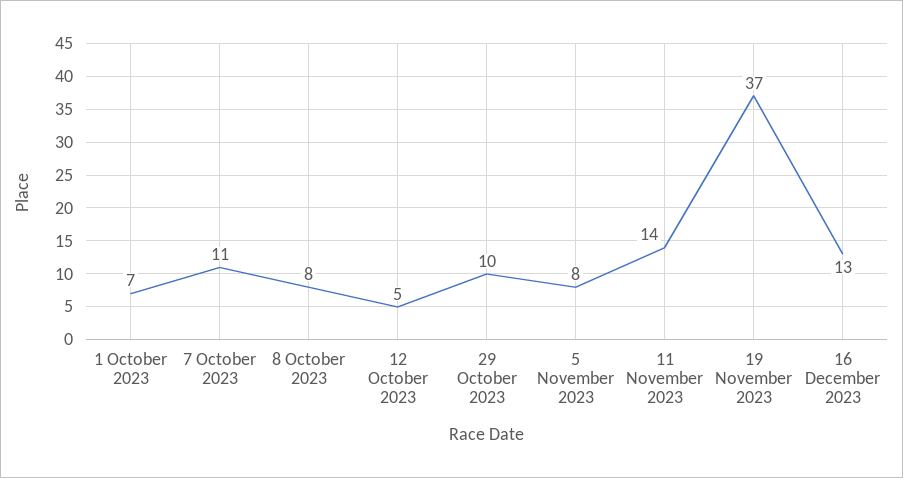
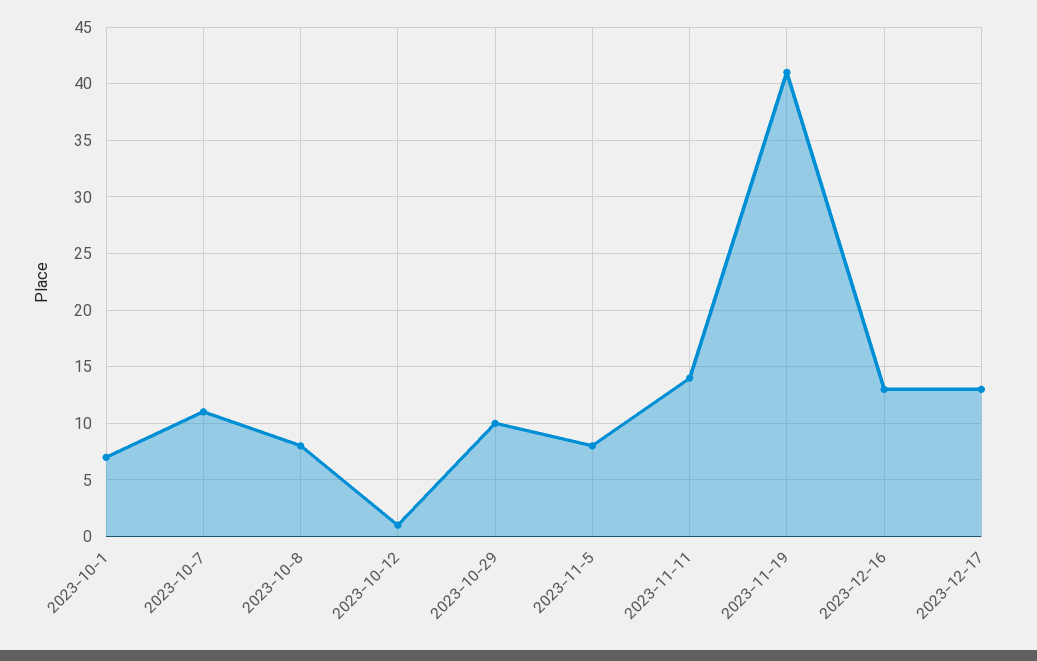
12 October 2023: 5 -> 1
19 November 2023: 37 -> 41
2023-12-17: none -> 13

